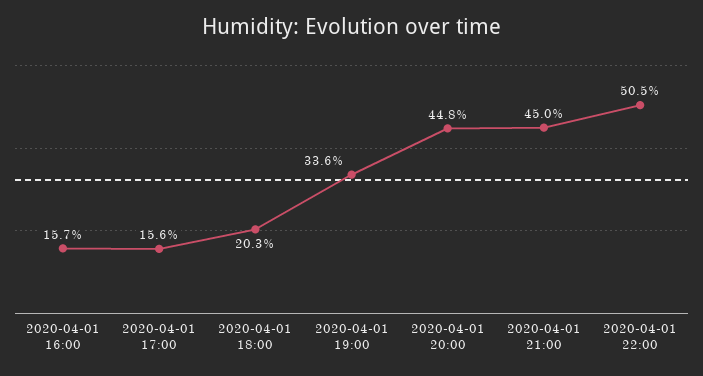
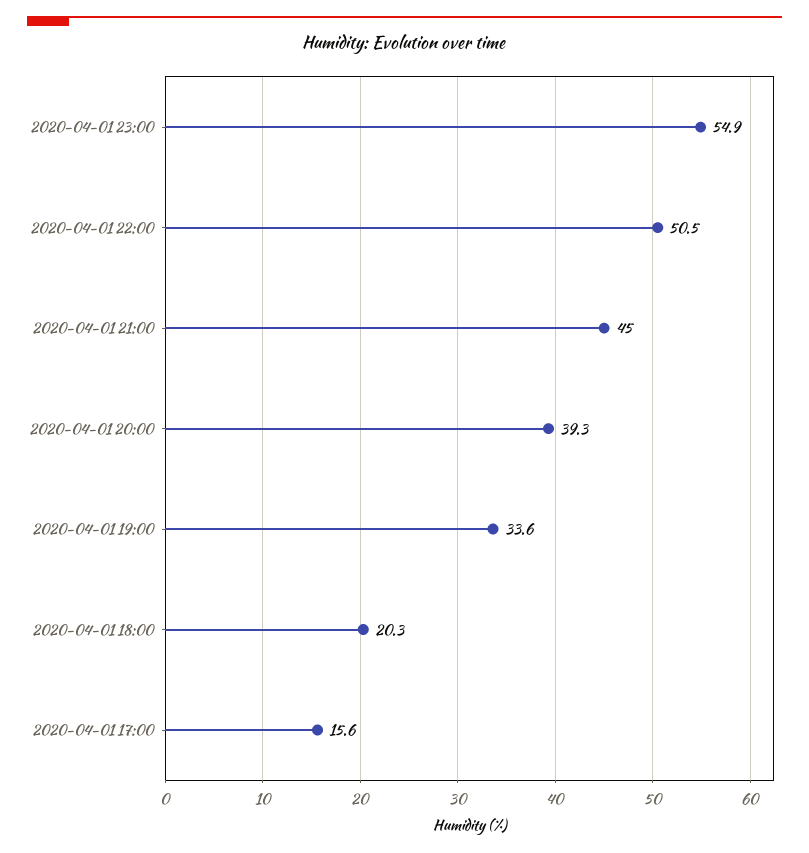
2020-04-01 16:00: 15.7 -> none
2020-04-01 20:00: 44.8 -> 39.3
2020-04-01 23:00: none -> 54.9

